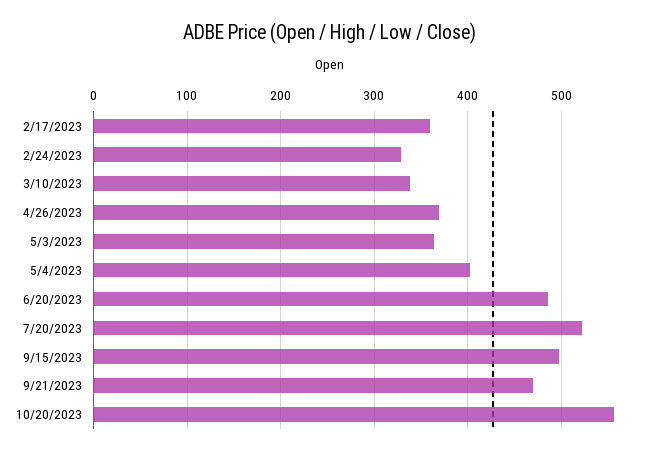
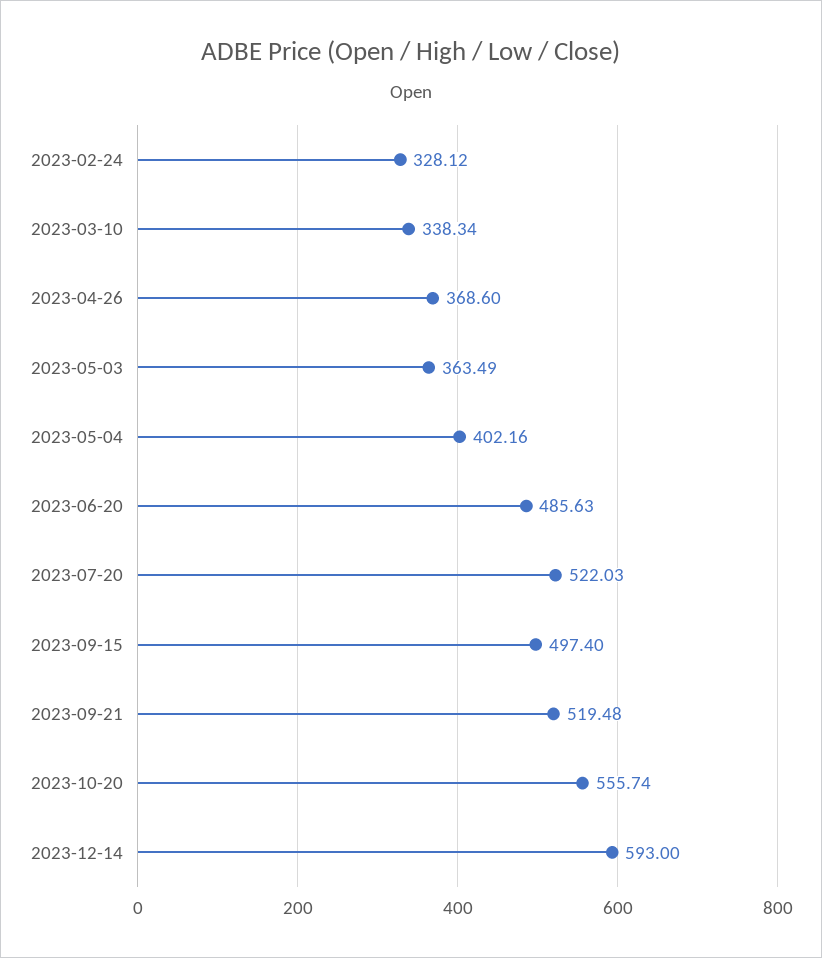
2/17/2023: 360 -> none
9/21/2023: 470 -> 519.48
2023-12-14: none -> 593

